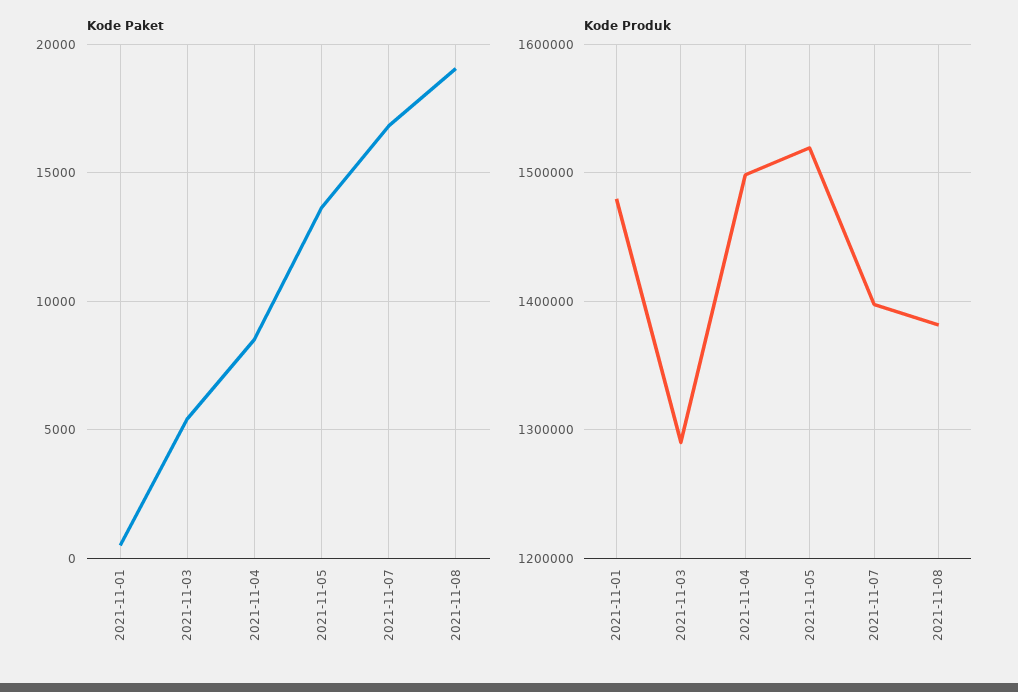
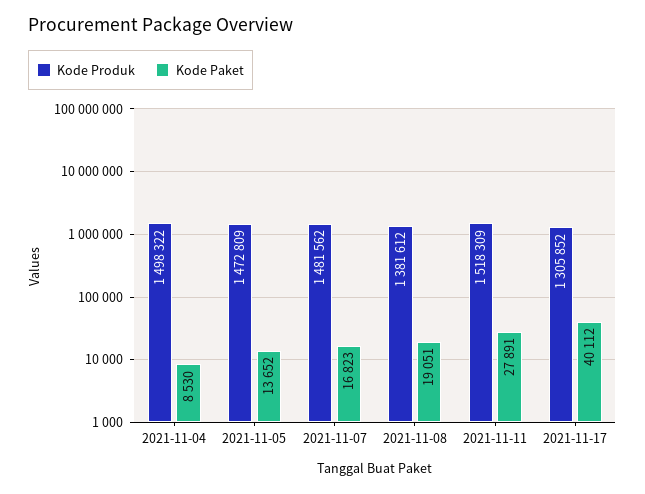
Kode Paket, 2021-11-01: 500 -> none
Kode Paket, 2021-11-03: 5500 -> none
Kode Produk, 2021-11-01: 1480000 -> none
Kode Produk, 2021-11-03: 1290000 -> none
Kode Produk, 2021-11-05: 1520000 -> 1472809
Kode Produk, 2021-11-07: 1400000 -> 1481562
Kode Produk, 2021-11-11: none -> 1518309
Kode Paket, 2021-11-11: none -> 27891
Kode Produk, 2021-11-17: none -> 1305852
Kode Paket, 2021-11-17: none -> 40112

